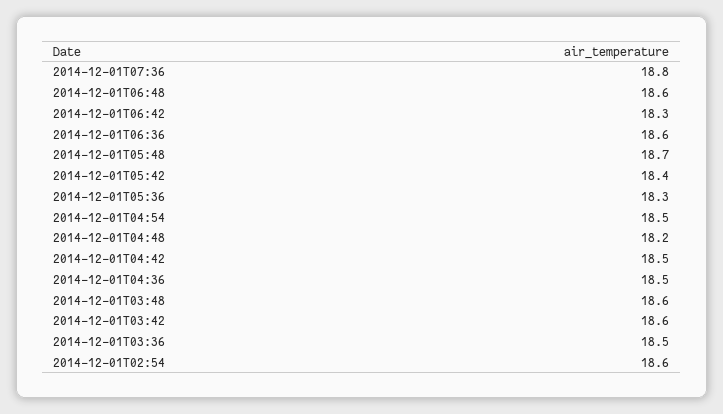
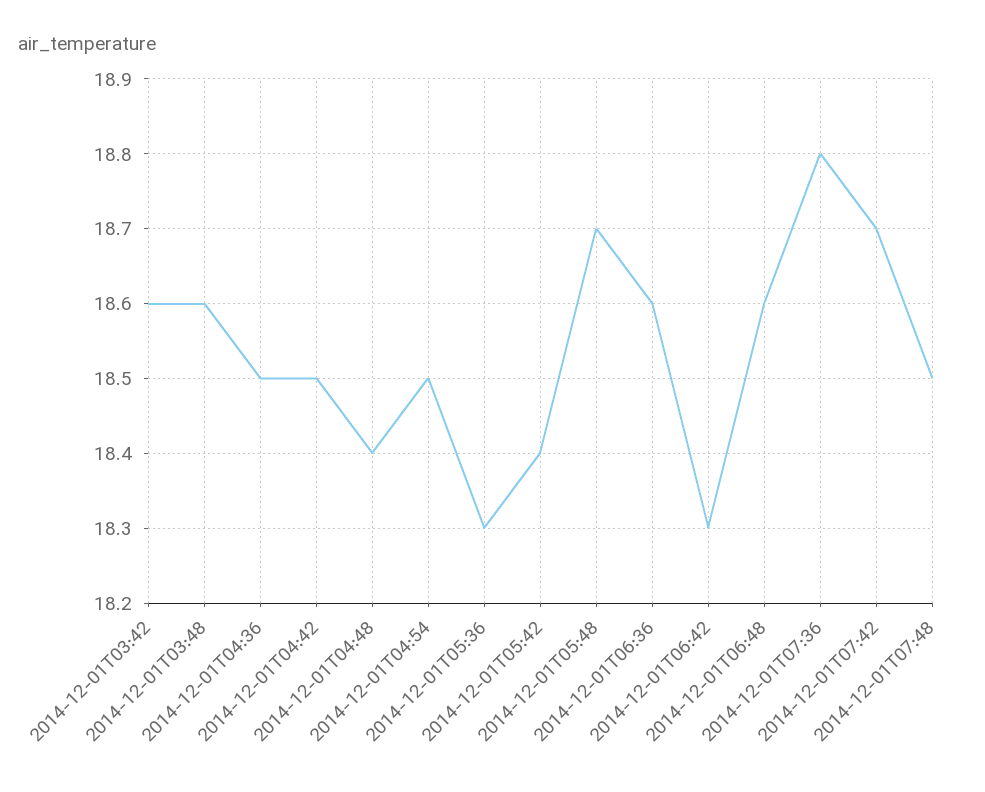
2014-12-01T04:48: 18.2 -> 18.4
2014-12-01T03:36: 18.5 -> none
2014-12-01T02:54: 18.6 -> none
2014-12-01T07:42: none -> 18.7
2014-12-01T07:48: none -> 18.5

